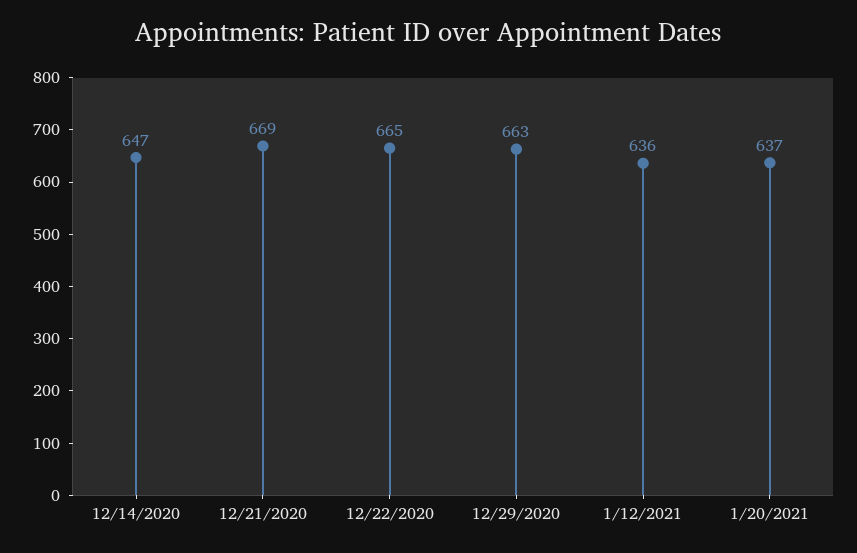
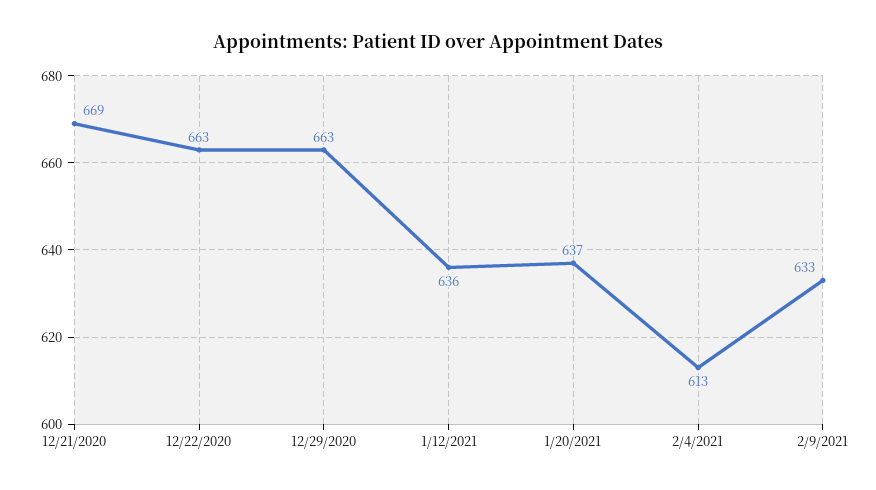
12/14/2020: 647 -> none
12/22/2020: 665 -> 663
2/4/2021: none -> 613
2/9/2021: none -> 633

